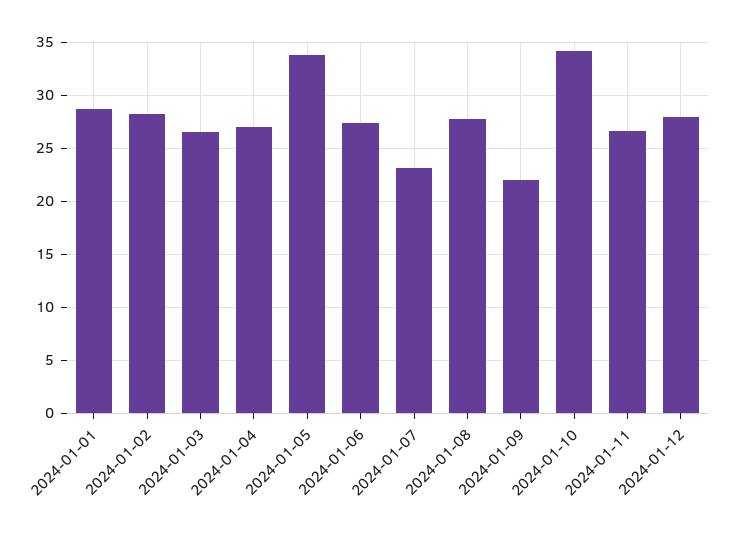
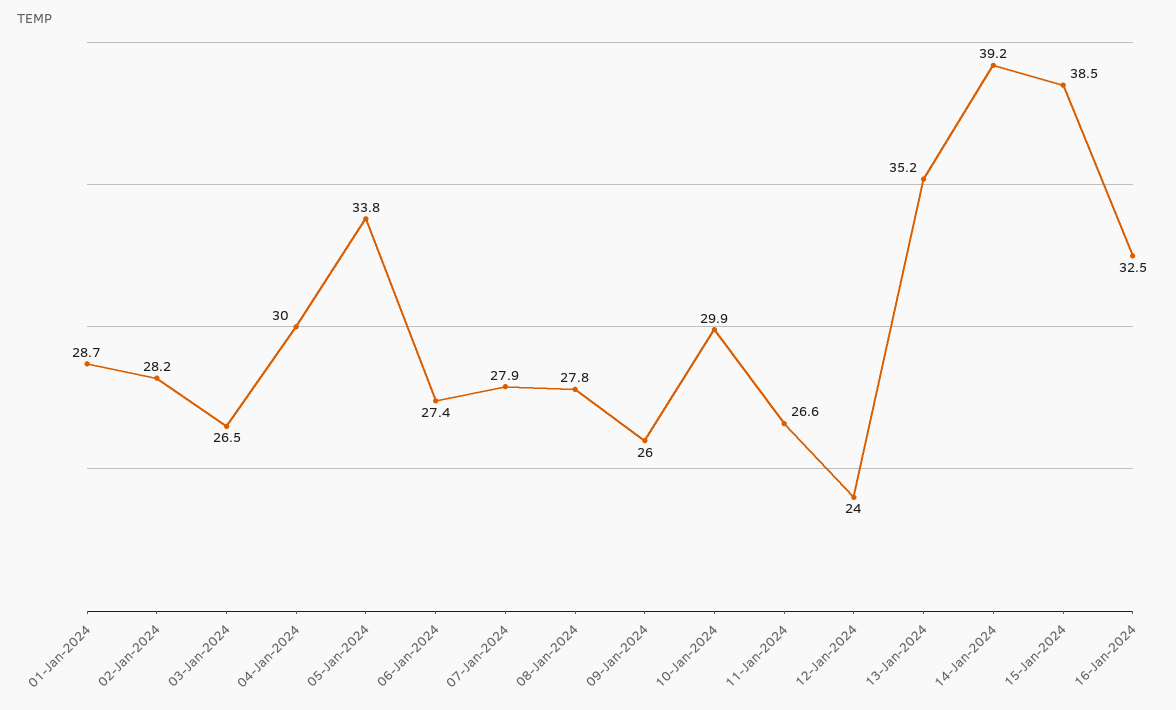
2024-01-04: 27 -> 30
2024-01-07: 23 -> 27.9
2024-01-09: 22 -> 26
2024-01-10: 34 -> 29.9
2024-01-12: 28 -> 24
13-Jan-2024: none -> 35.2
14-Jan-2024: none -> 39.2
15-Jan-2024: none -> 38.5
16-Jan-2024: none -> 32.5

